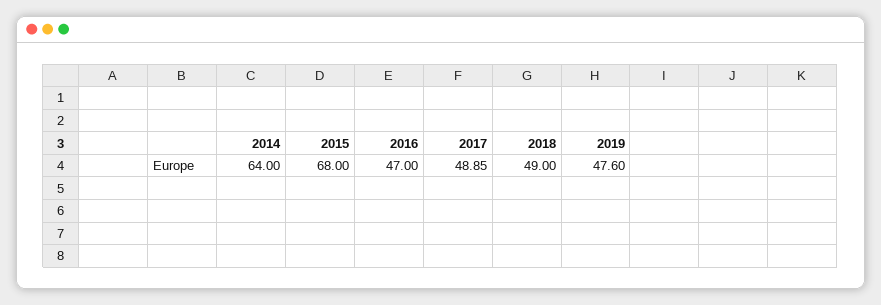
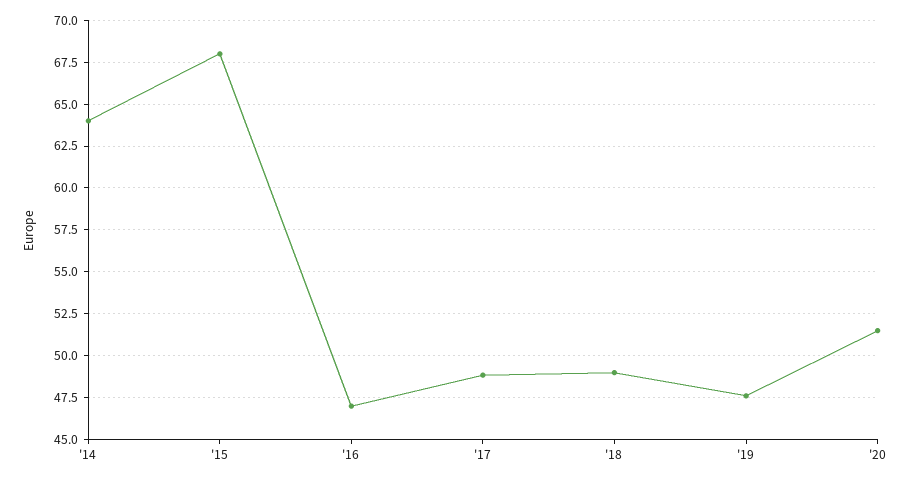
'20: none -> 51.5

